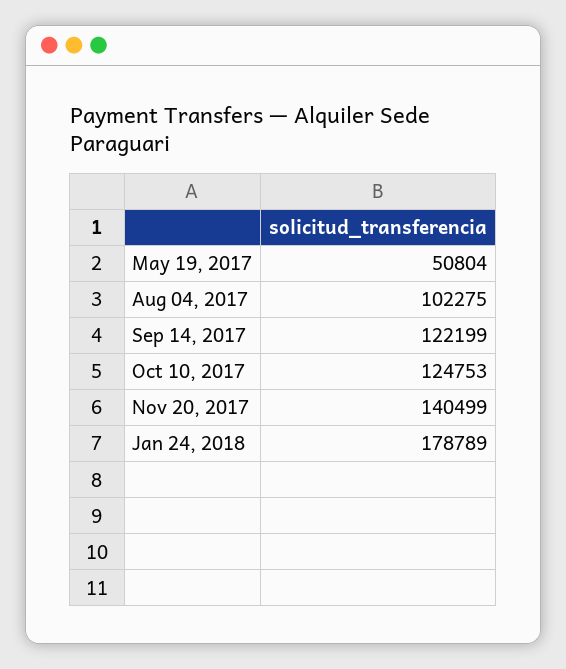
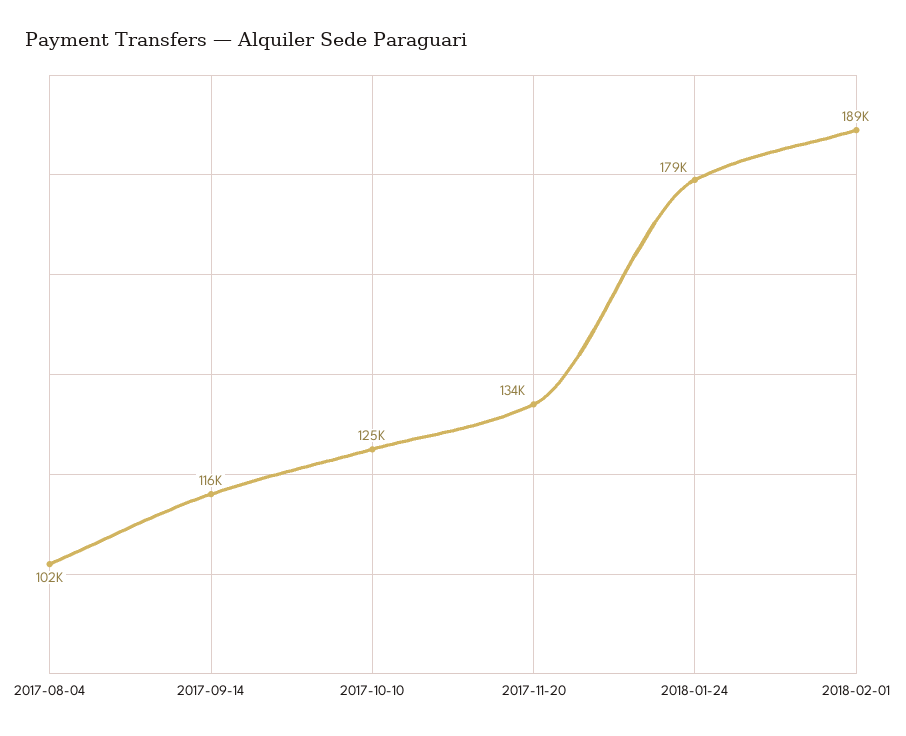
May 19, 2017: 50804 -> none
Sep 14, 2017: 122199 -> 116000
Nov 20, 2017: 140499 -> 134000
2018-02-01: none -> 189000

